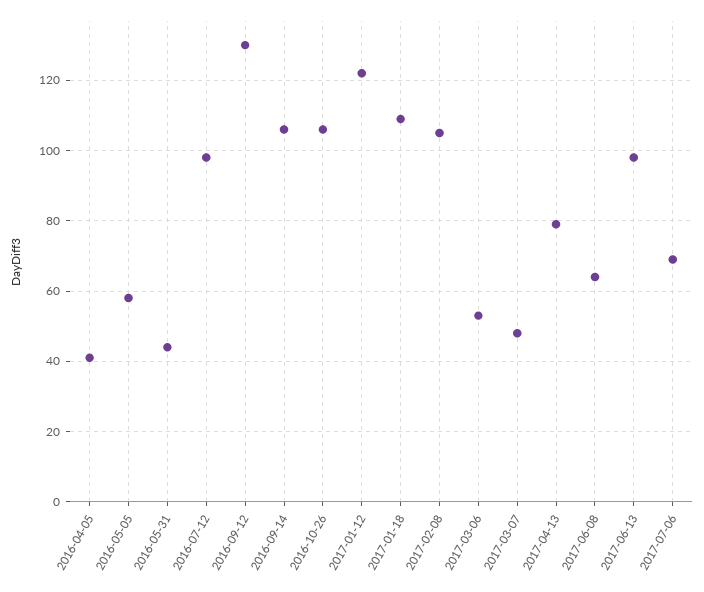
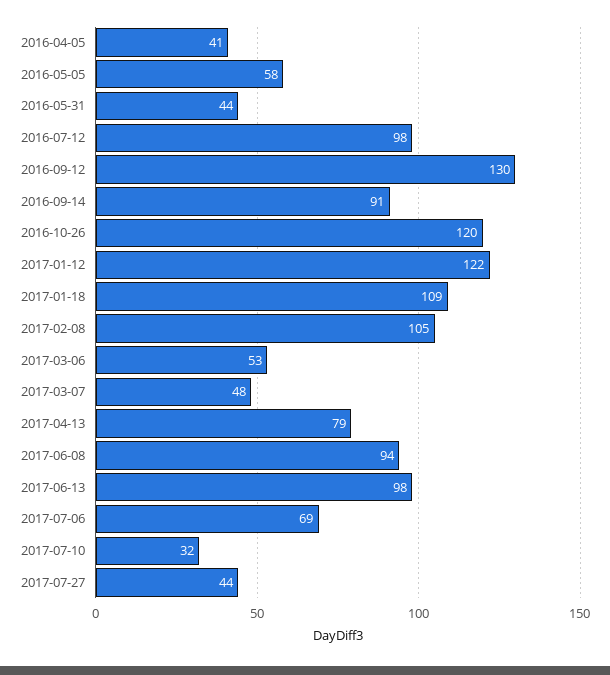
2016-09-14: 105 -> 91
2016-10-26: 105 -> 120
2017-06-08: 65 -> 94
2017-07-10: none -> 32
2017-07-27: none -> 44

